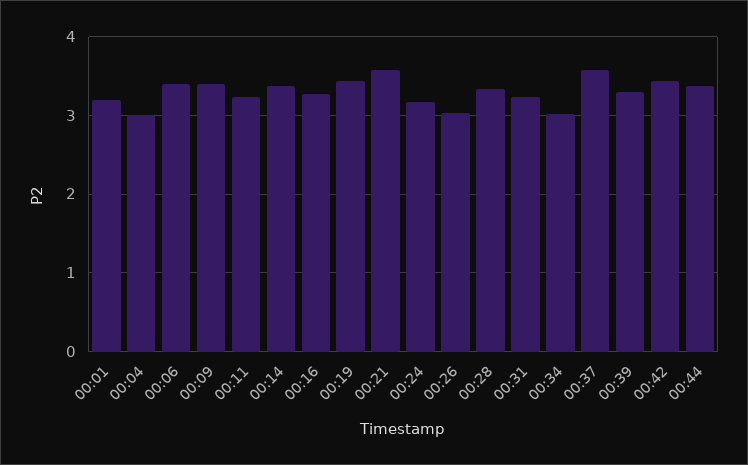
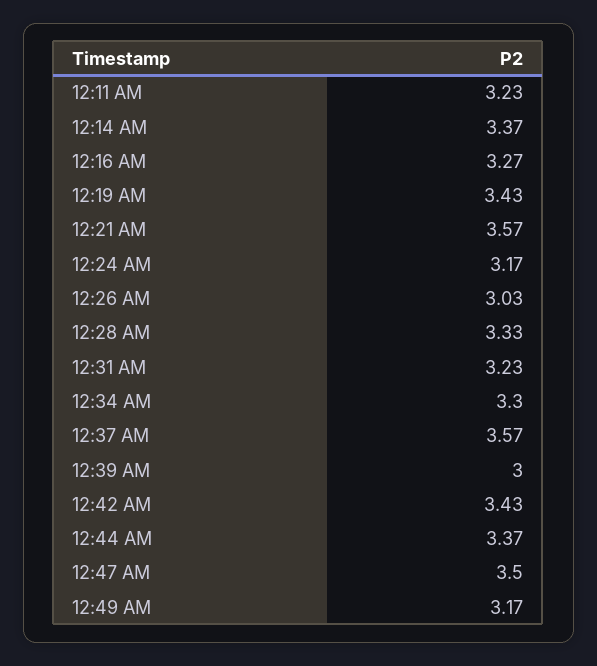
00:01: 3.2 -> none
00:04: 3 -> none
00:06: 3.4 -> none
00:09: 3.4 -> none
00:34: 3 -> 3.3
00:39: 3.3 -> 3
12:47 AM: none -> 3.5
12:49 AM: none -> 3.17

